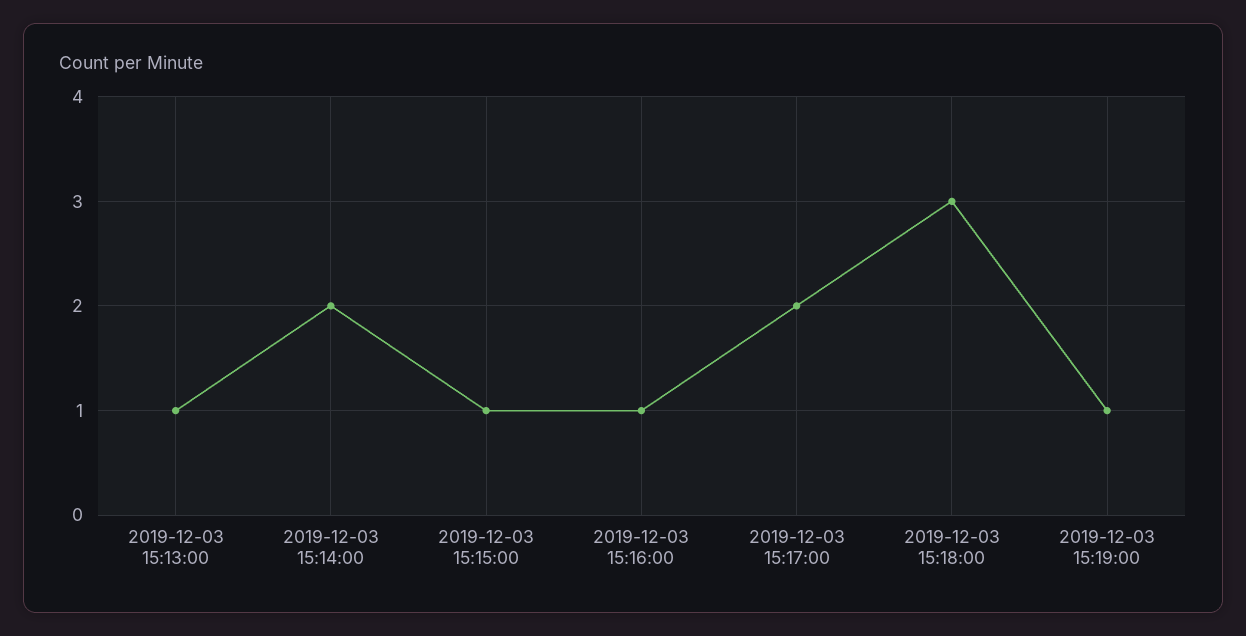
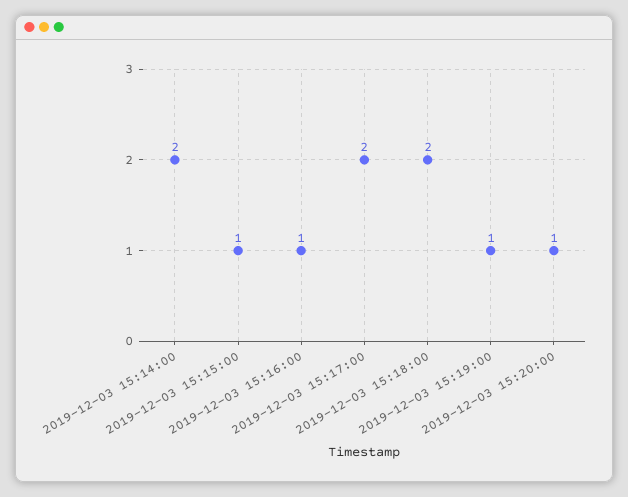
2019-12-03 15:13:00: 1 -> none
2019-12-03 15:18:00: 3 -> 2
2019-12-03 15:20:00: none -> 1

